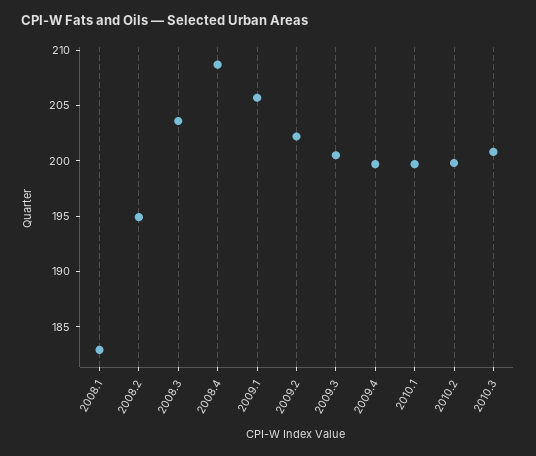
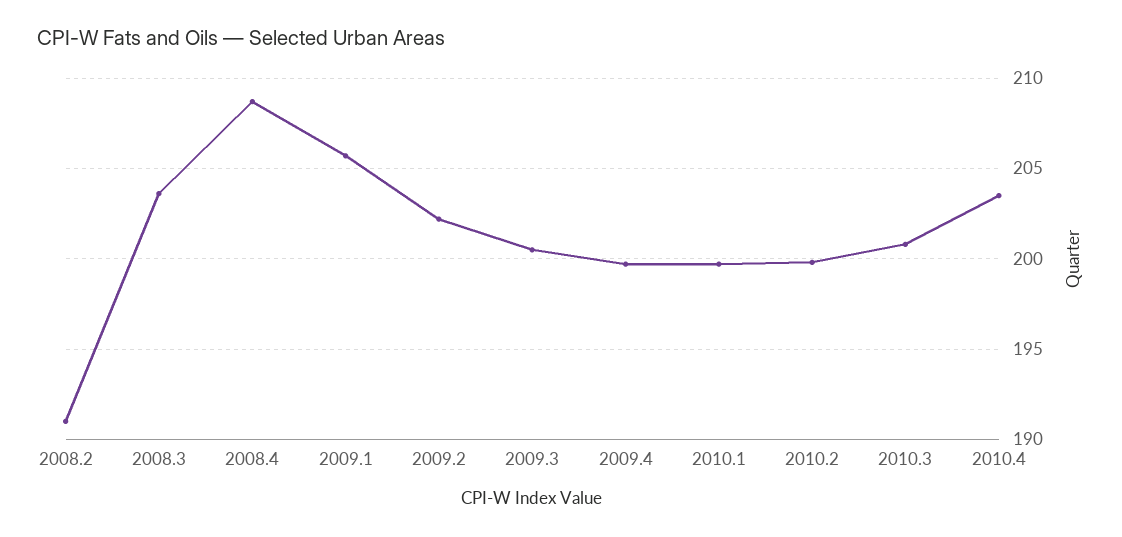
2008.1: 183 -> none
2008.2: 195 -> 191
2010.4: none -> 203.5

